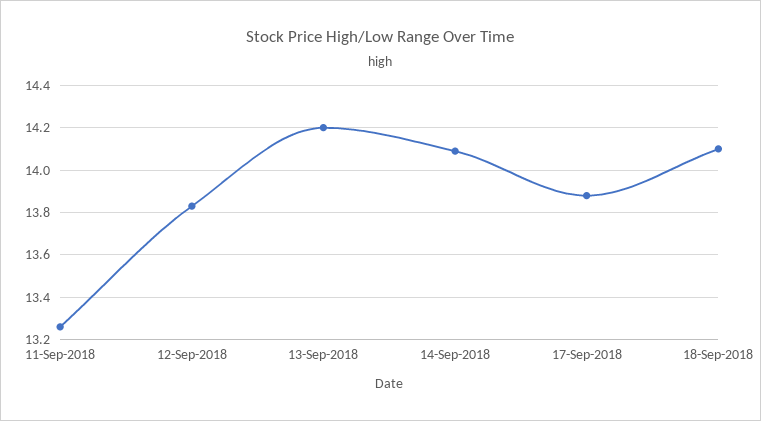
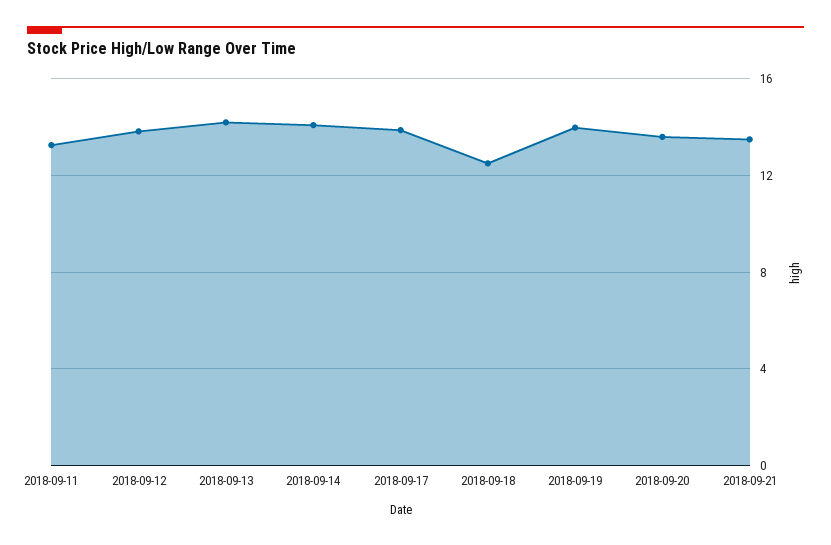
18-Sep-2018: 14.1 -> 12.5
2018-09-19: none -> 14
2018-09-20: none -> 13.5
2018-09-21: none -> 13.5

